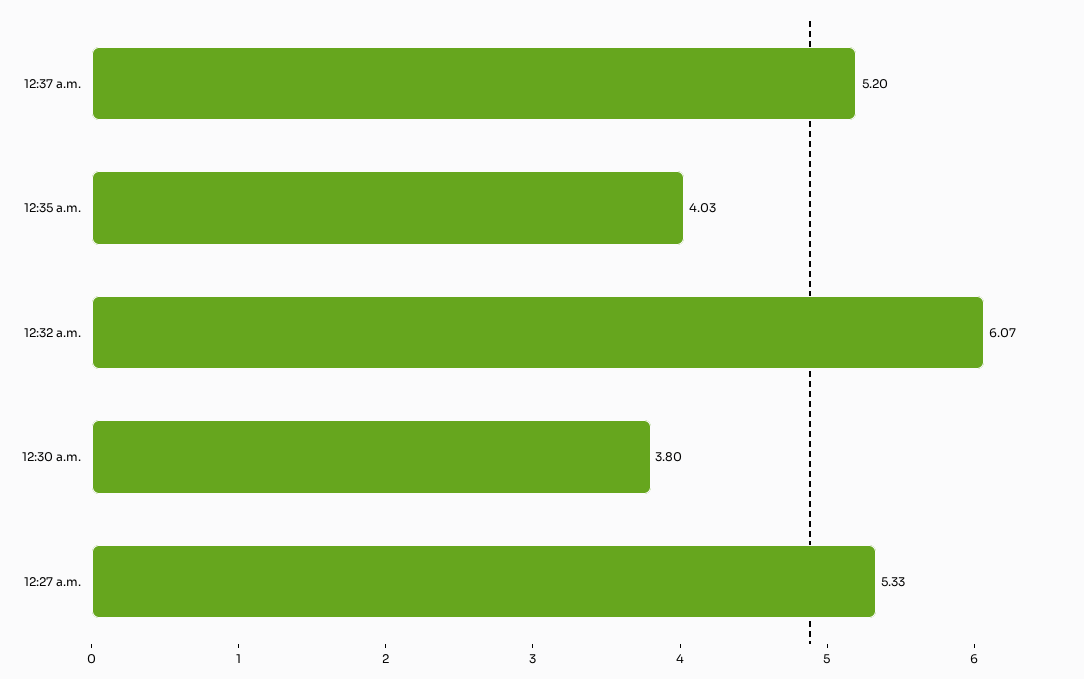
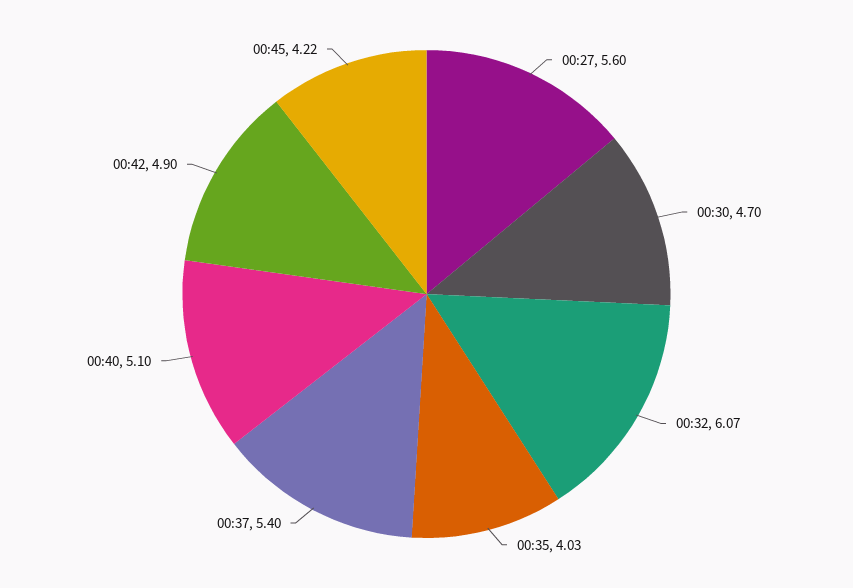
12:37 a.m.: 5.2 -> 5.4
12:30 a.m.: 3.8 -> 4.7
12:27 a.m.: 5.33 -> 5.6
00:40: none -> 5.1
00:42: none -> 4.9
00:45: none -> 4.22

